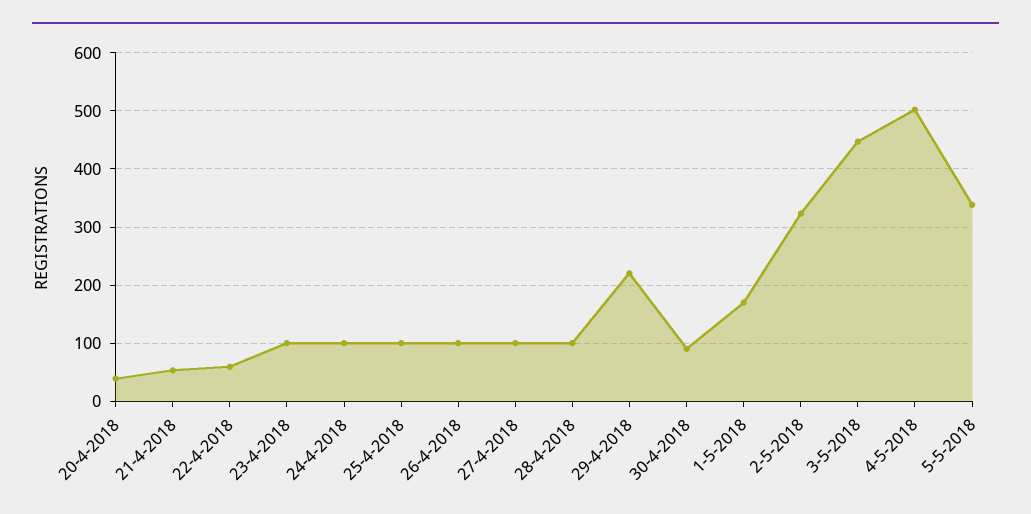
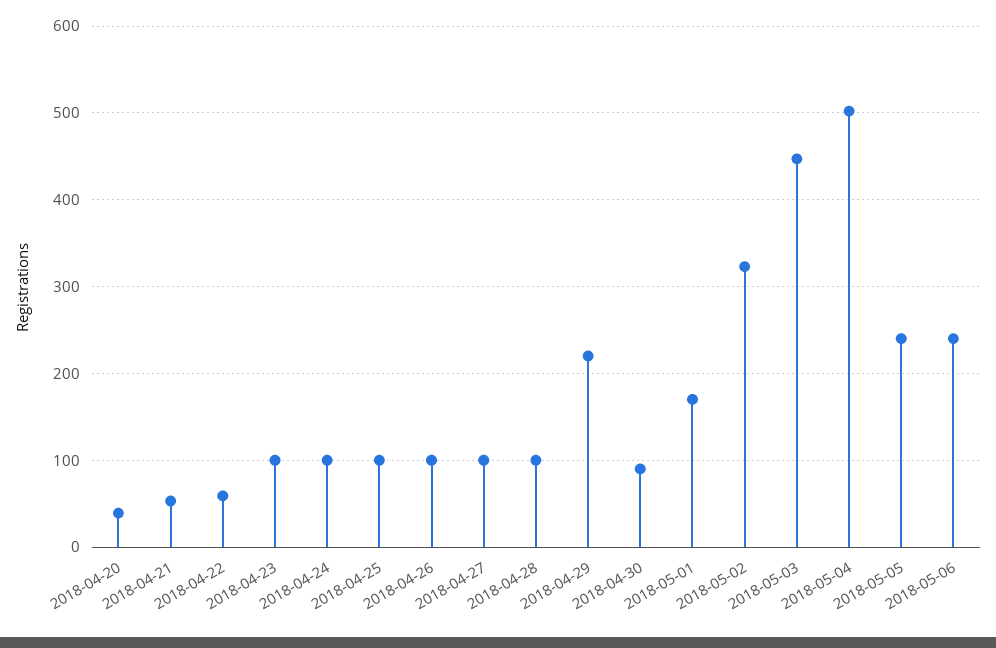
5-5-2018: 340 -> 240
2018-05-06: none -> 240

